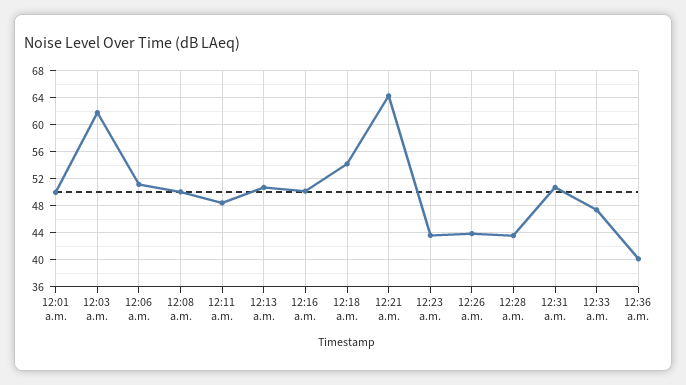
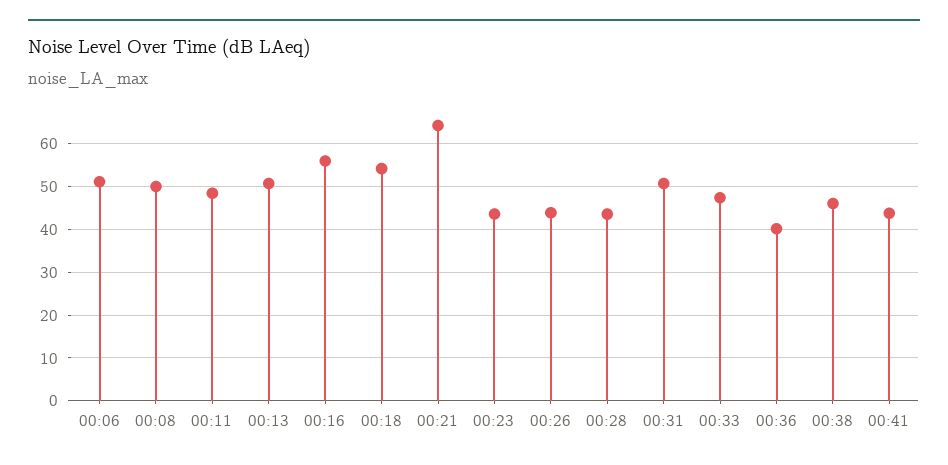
12:01 a.m.: 50 -> none
12:03 a.m.: 62 -> none
12:16 a.m.: 50 -> 56
00:38: none -> 46
00:41: none -> 44

